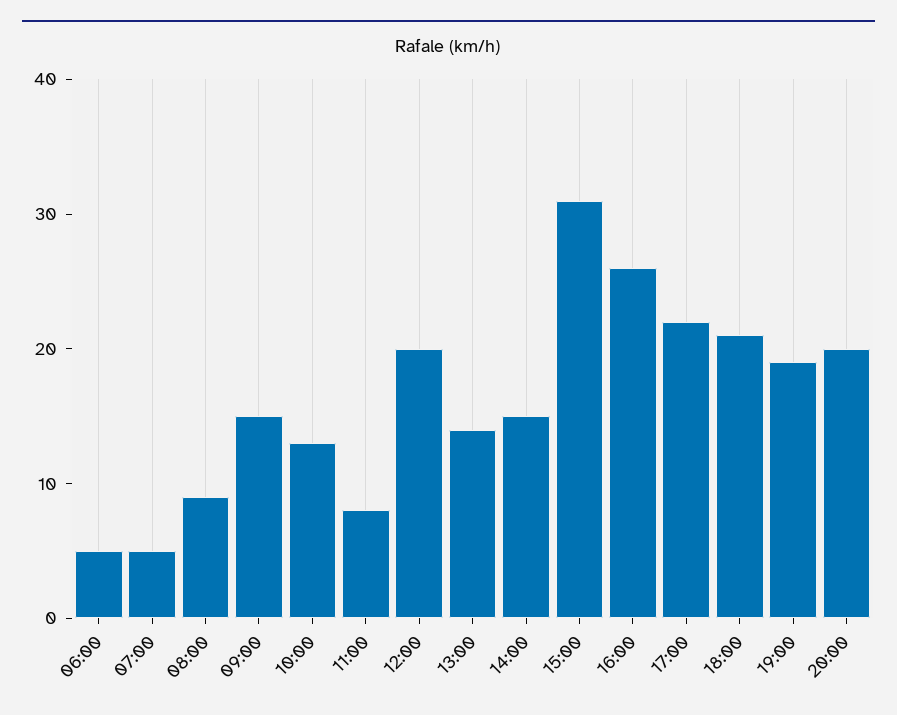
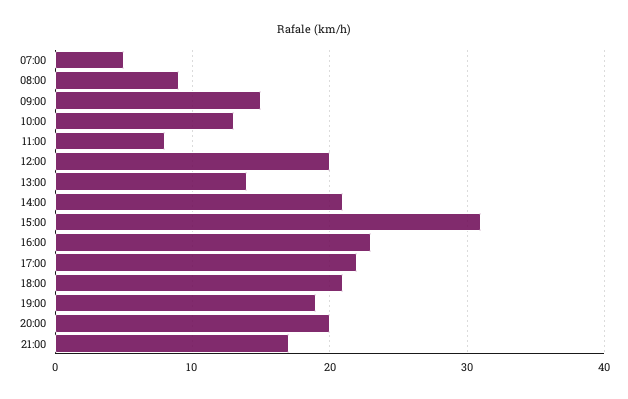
06:00: 5 -> none
14:00: 15 -> 21
16:00: 26 -> 23
21:00: none -> 17

